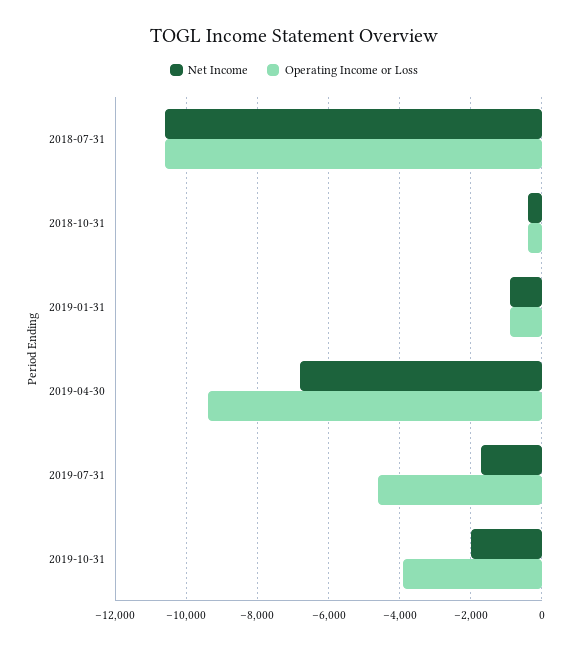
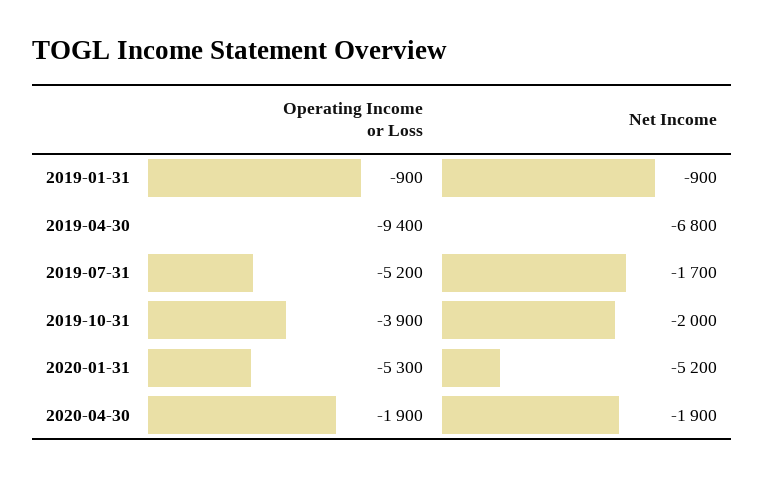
Net Income, 2018-07-31: -10600 -> none
Operating Income or Loss, 2018-07-31: -10600 -> none
Net Income, 2018-10-31: -400 -> none
Operating Income or Loss, 2018-10-31: -400 -> none
Operating Income or Loss, 2019-07-31: -4600 -> -5200
Operating Income or Loss, 2020-01-31: none -> -5300
Net Income, 2020-01-31: none -> -5200
Operating Income or Loss, 2020-04-30: none -> -1900
Net Income, 2020-04-30: none -> -1900

